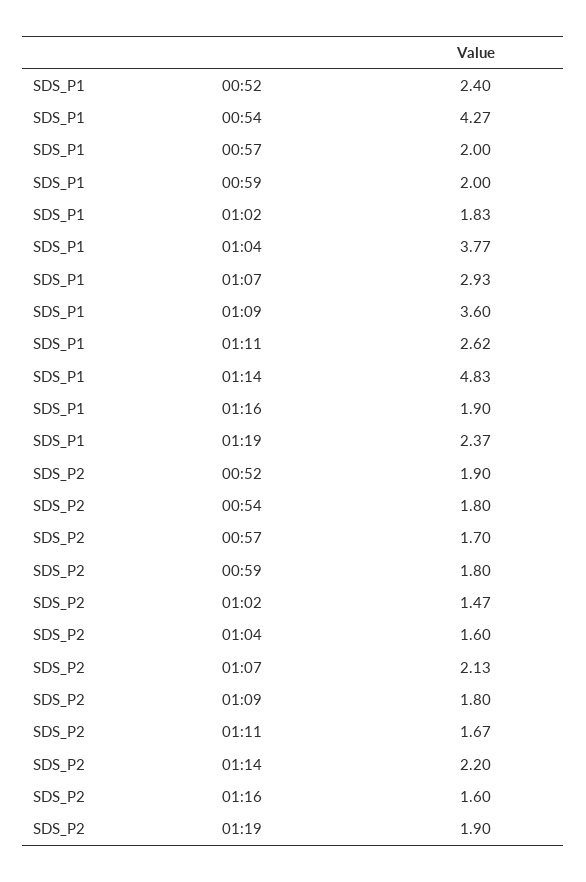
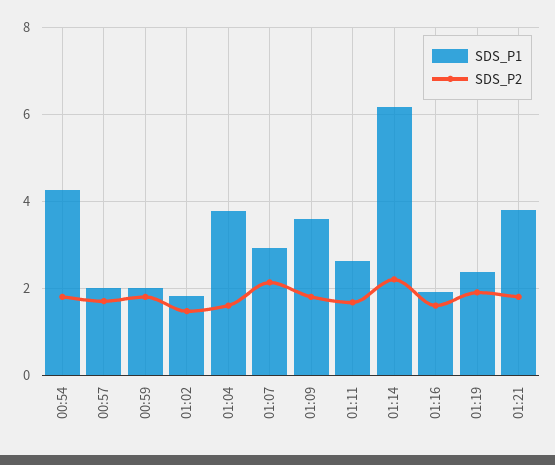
SDS_P1, 00:52: 2.4 -> none
SDS_P1, 01:14: 4.83 -> 6.2
SDS_P2, 00:52: 1.9 -> none
SDS_P1, 01:21: none -> 3.8
SDS_P2, 01:21: none -> 1.8

